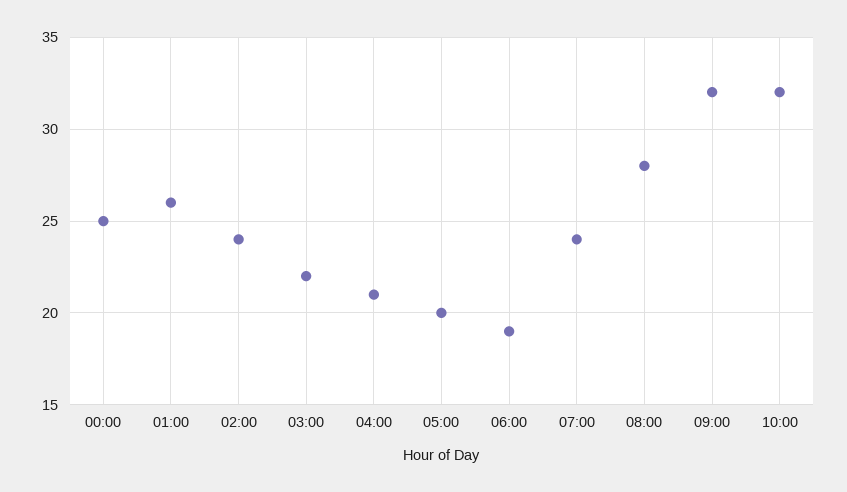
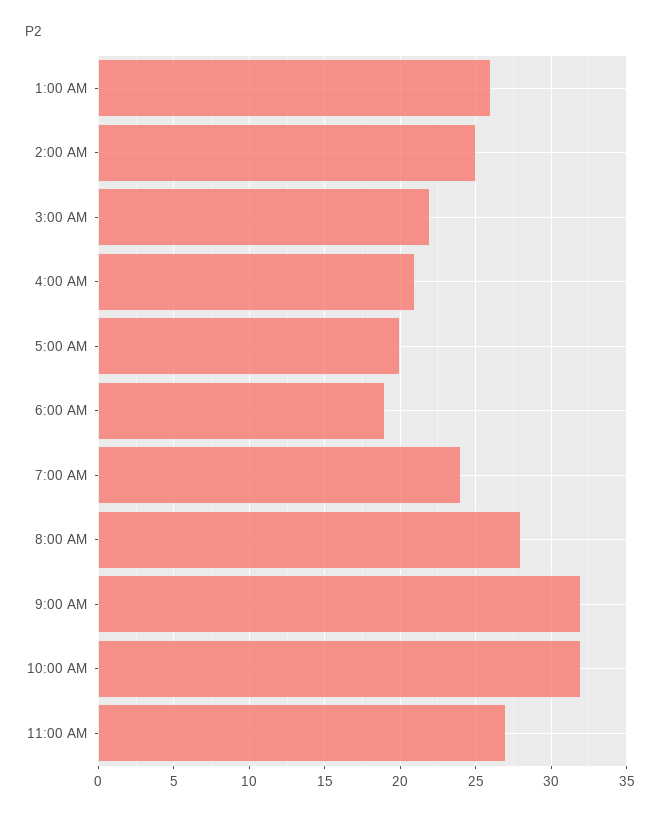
00:00: 25 -> none
02:00: 24 -> 25
11:00 AM: none -> 27

